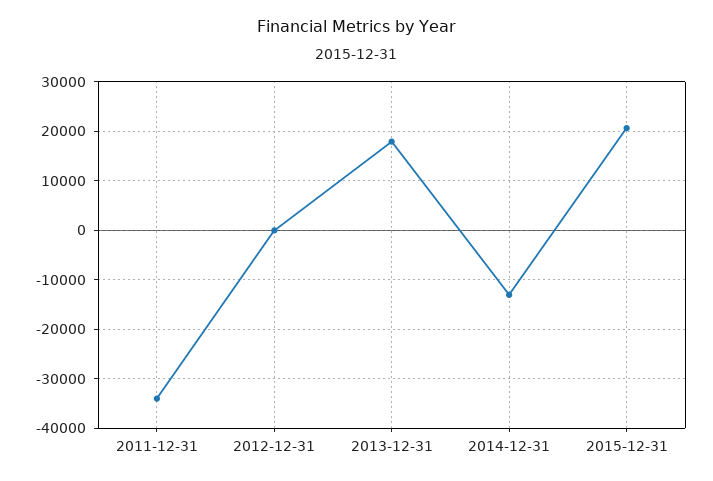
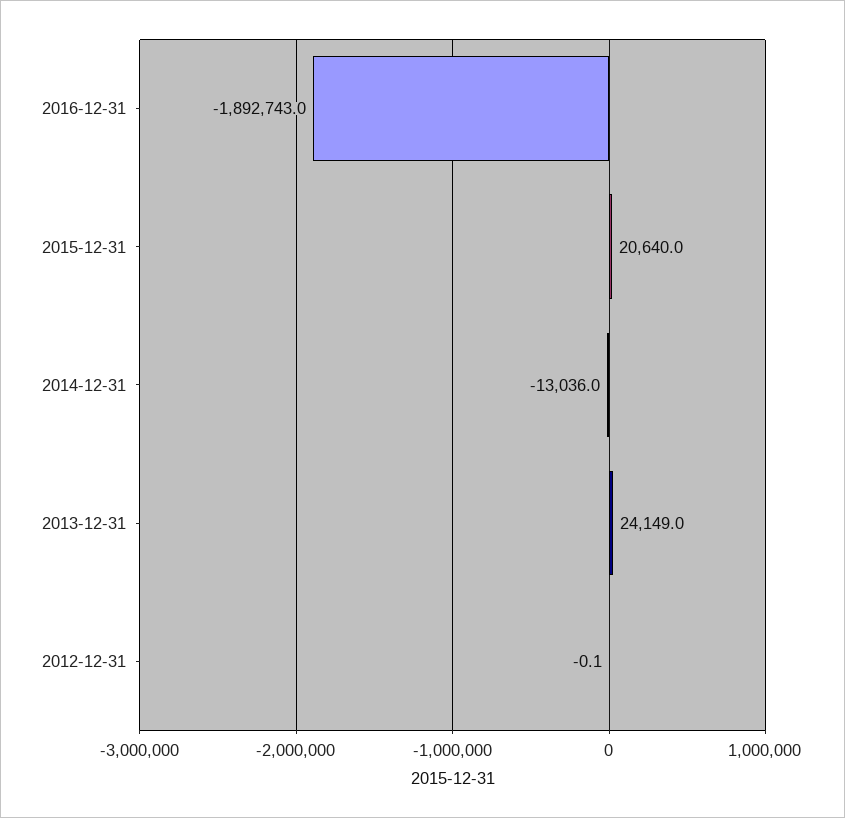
2011-12-31: -34000 -> none
2013-12-31: 18000 -> 24149
2016-12-31: none -> -1892743

